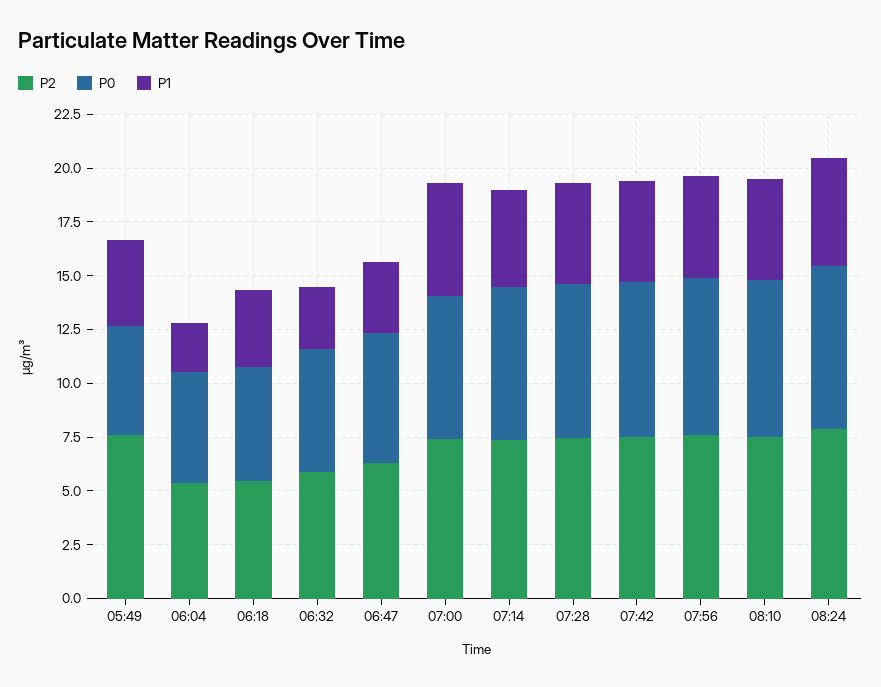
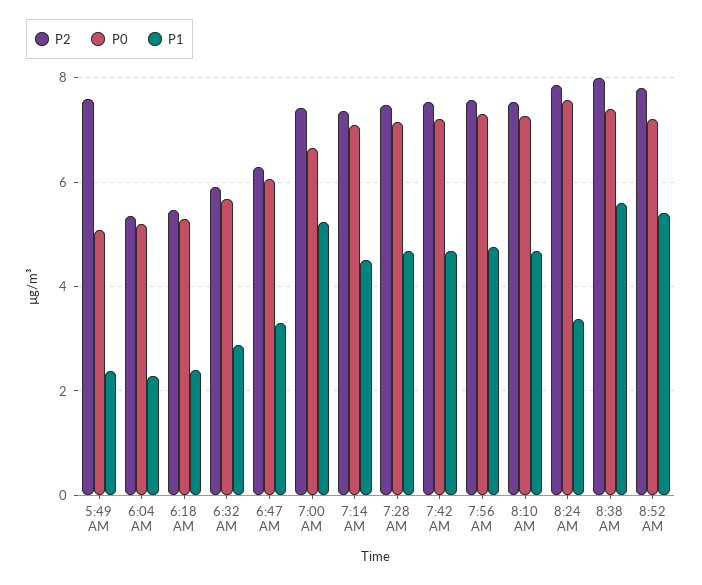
P1, 05:49: 4 -> 2.4
P1, 06:18: 3.5 -> 2.4
P1, 08:24: 5 -> 3.4
P2, 8:38 AM: none -> 8
P0, 8:38 AM: none -> 7.4
P1, 8:38 AM: none -> 5.6
P2, 8:52 AM: none -> 7.8
P0, 8:52 AM: none -> 7.2
P1, 8:52 AM: none -> 5.4

